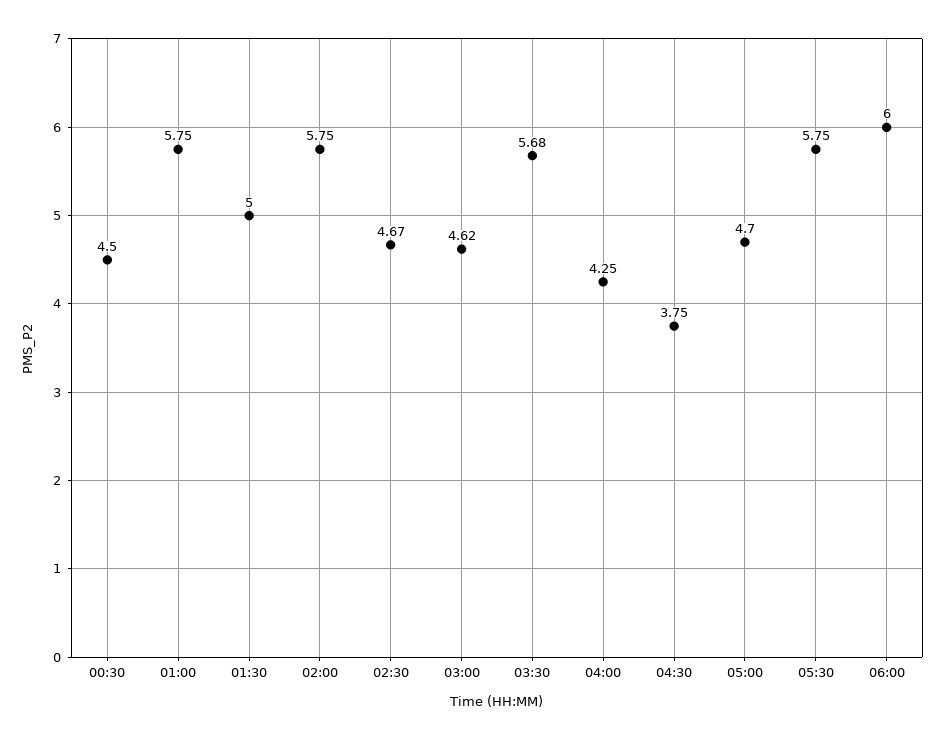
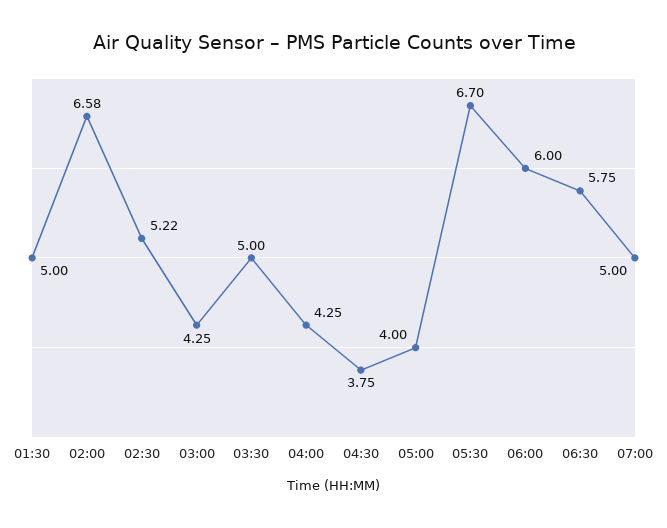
00:30: 4.5 -> none
01:00: 5.75 -> none
02:00: 5.75 -> 6.58
02:30: 4.67 -> 5.22
03:00: 4.62 -> 4.25
03:30: 5.68 -> 5
05:00: 4.7 -> 4
05:30: 5.75 -> 6.7
06:30: none -> 5.75
07:00: none -> 5

